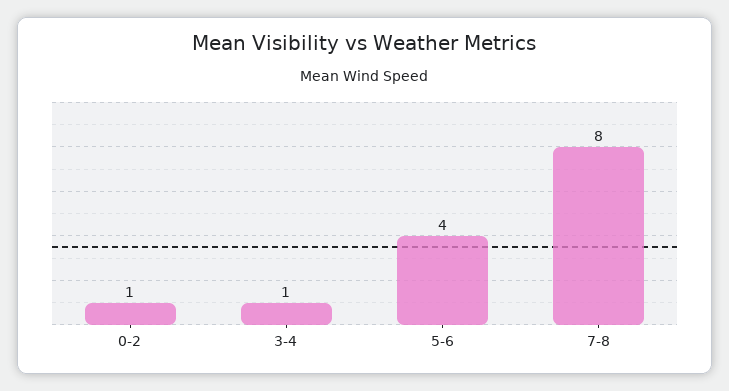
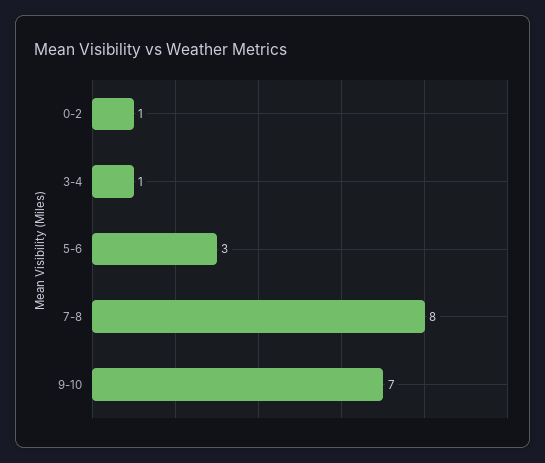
5-6: 4 -> 3
9-10: none -> 7

